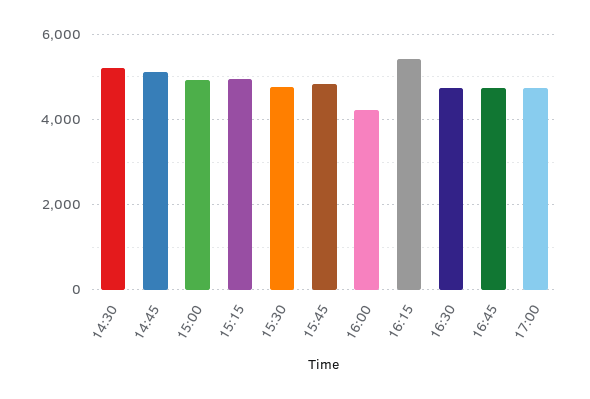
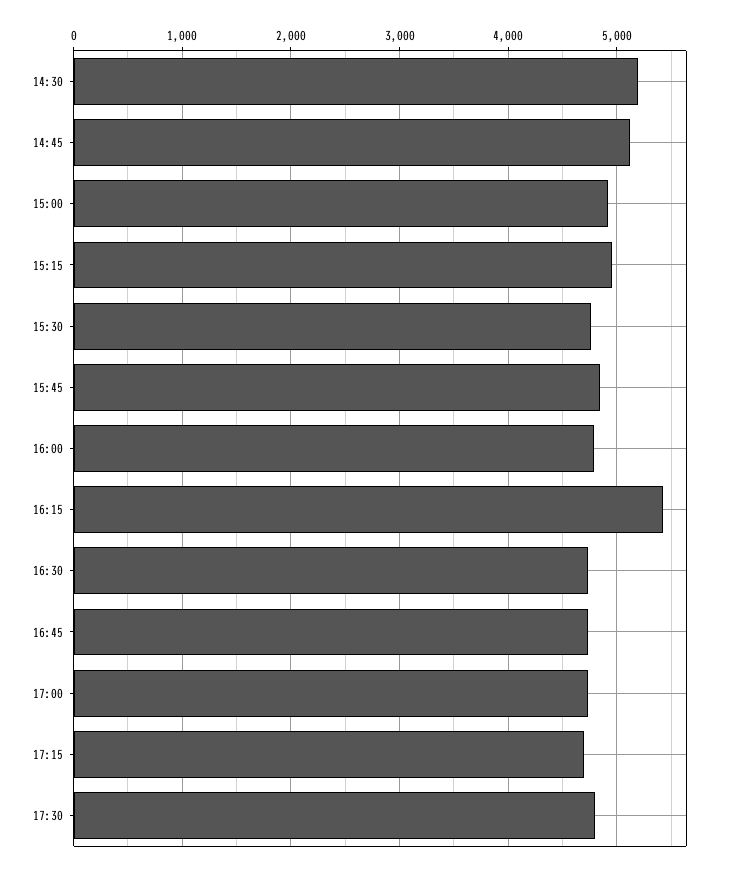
16:00: 4200 -> 4800
17:15: none -> 4700
17:30: none -> 4800

